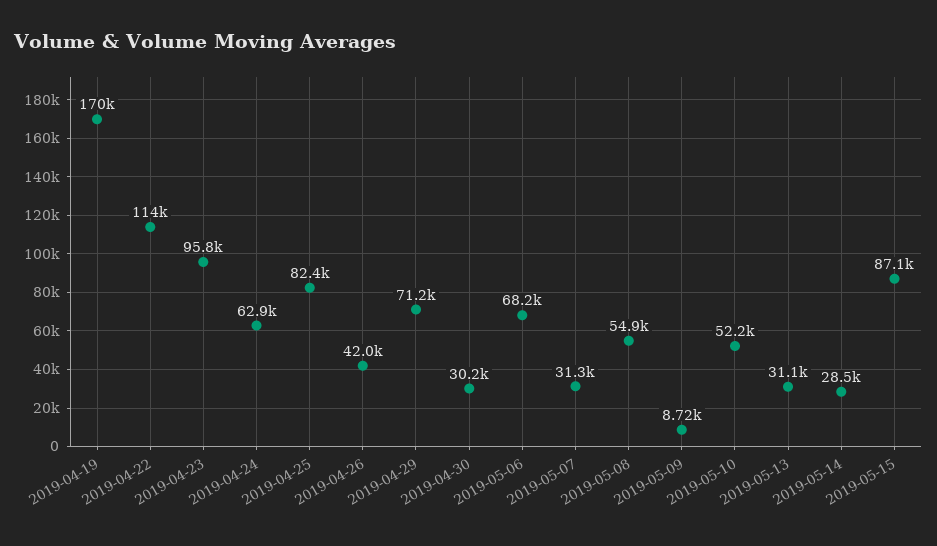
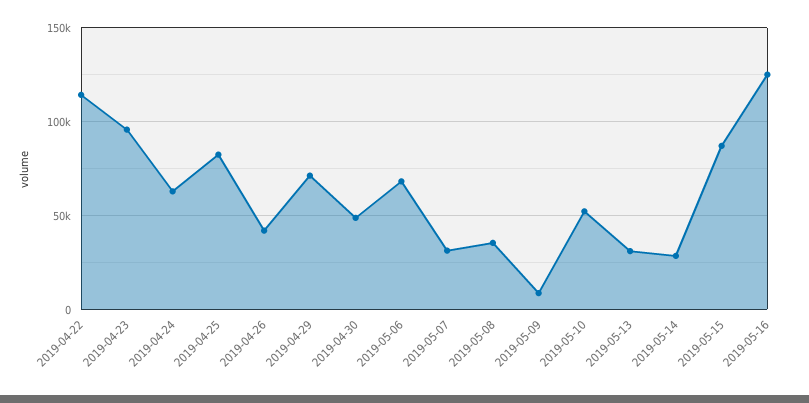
2019-04-19: 170000 -> none
2019-04-30: 30200 -> 50000
2019-05-08: 54900 -> 35000
2019-05-16: none -> 125000

